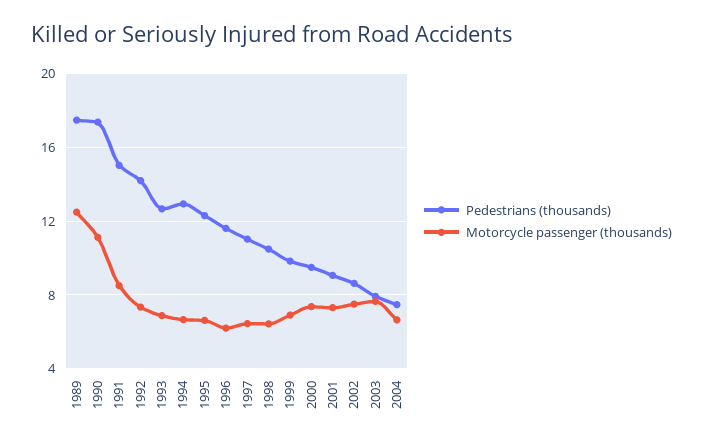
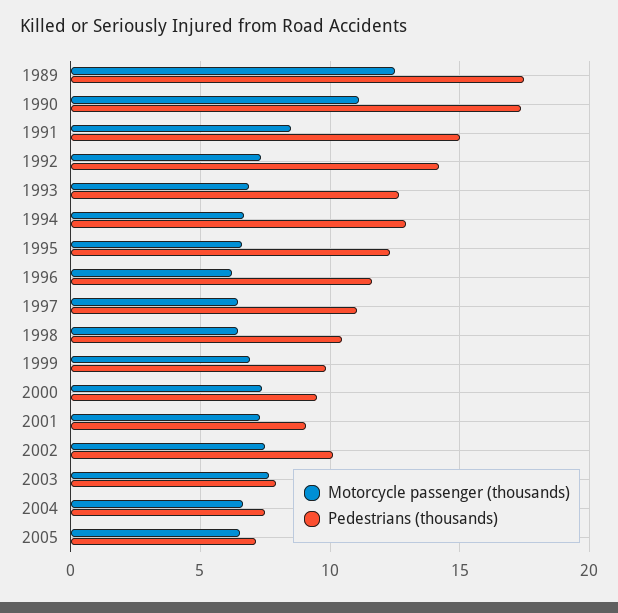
Pedestrians (thousands), 2002: 8.5 -> 10
Motorcycle passenger (thousands), 2005: none -> 6.5
Pedestrians (thousands), 2005: none -> 7

